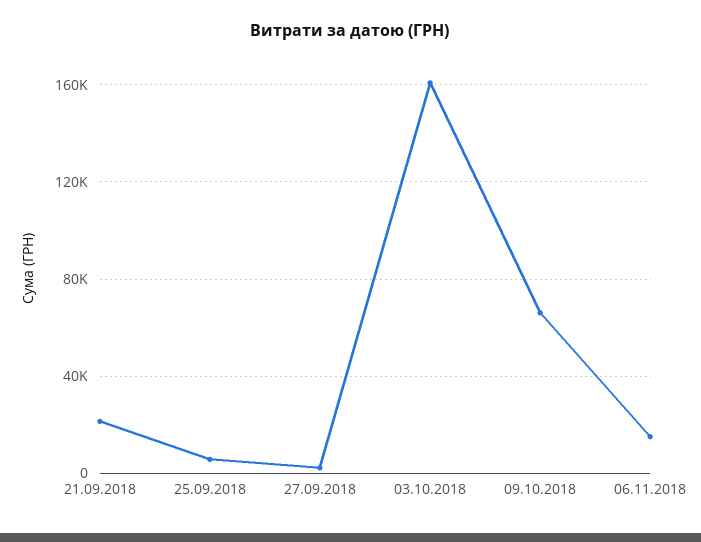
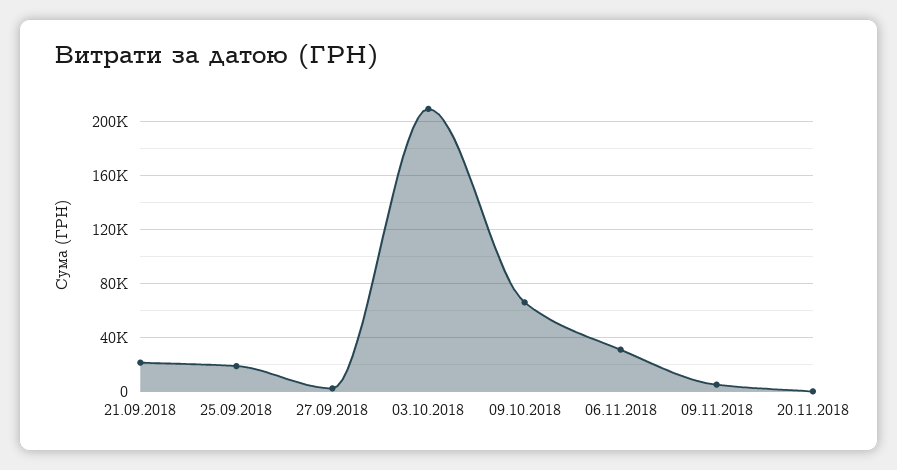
25.09.2018: 5000 -> 20000
03.10.2018: 160000 -> 210000
06.11.2018: 15000 -> 30000
09.11.2018: none -> 5000
20.11.2018: none -> 0

